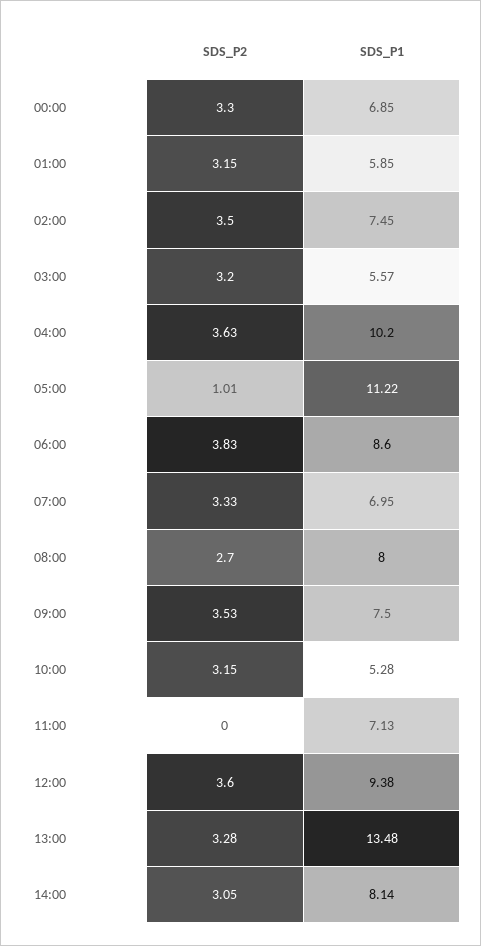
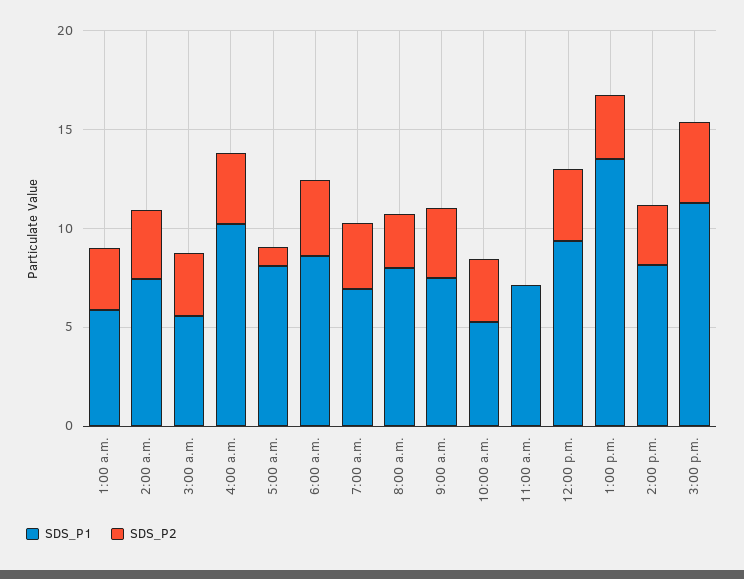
SDS_P2, 00:00: 3.3 -> none
SDS_P1, 00:00: 6.85 -> none
SDS_P1, 05:00: 11.22 -> 8
SDS_P1, 3:00 p.m.: none -> 11
SDS_P2, 3:00 p.m.: none -> 4

